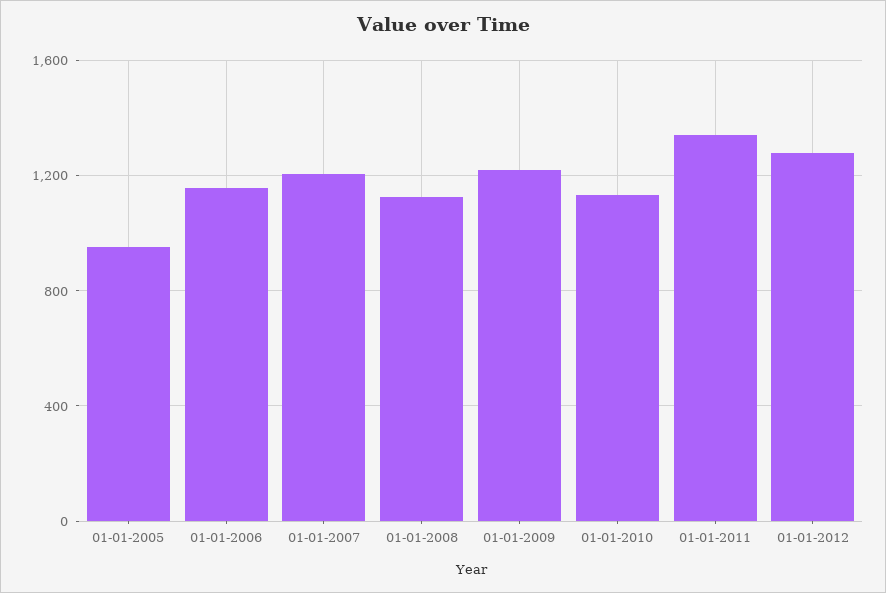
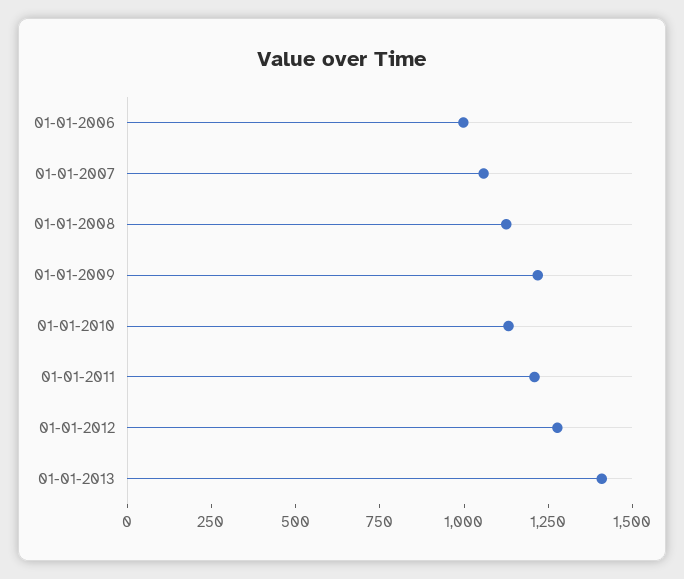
01-01-2005: 950 -> none
01-01-2006: 1150 -> 1000
01-01-2007: 1200 -> 1050
01-01-2011: 1350 -> 1200
01-01-2013: none -> 1400

